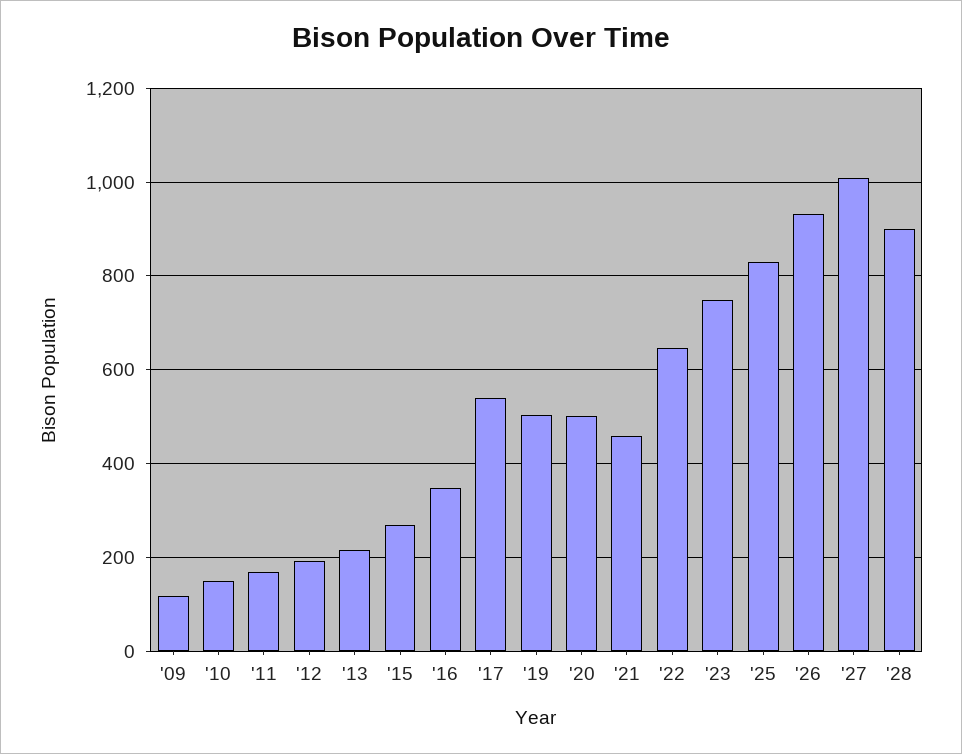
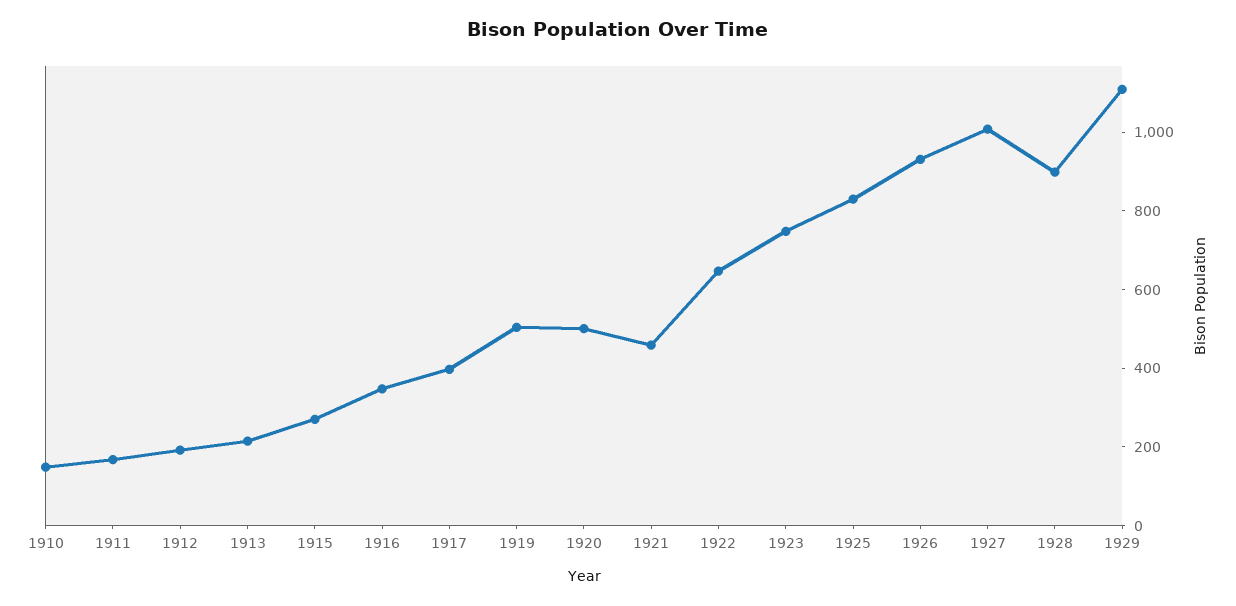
'09: 120 -> none
'17: 540 -> 400
1929: none -> 1100

